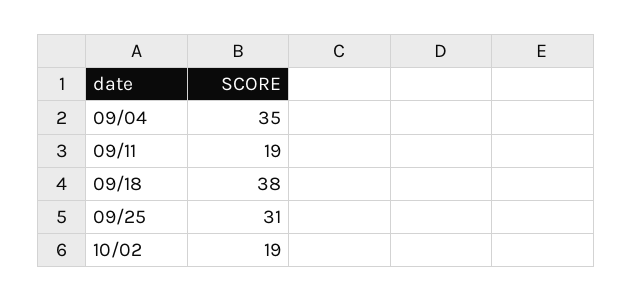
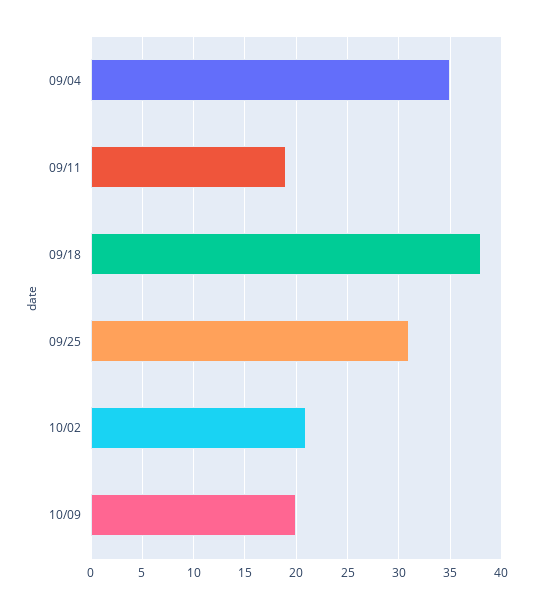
10/02: 19 -> 21
10/09: none -> 20

